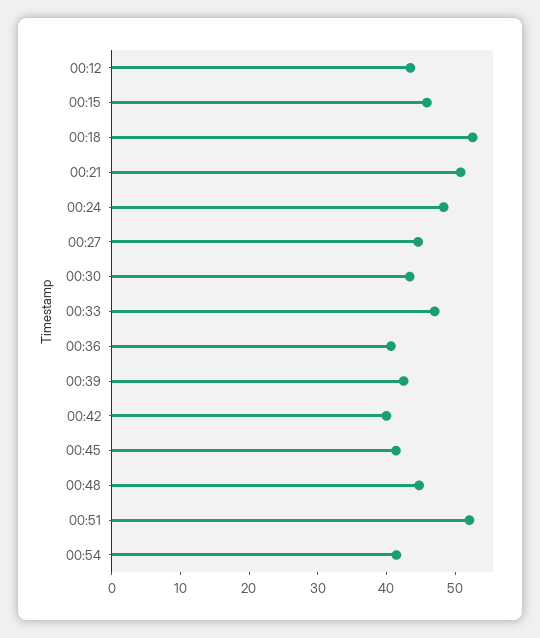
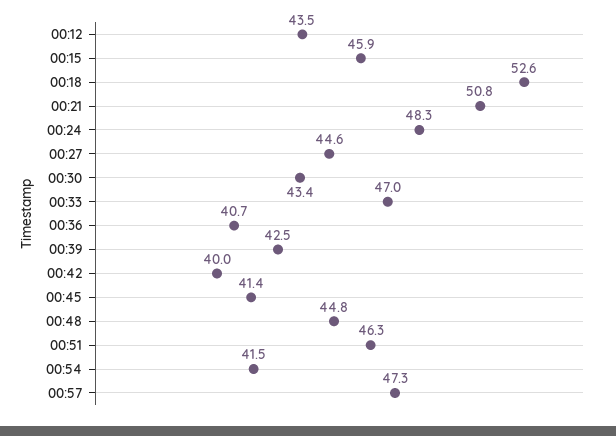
00:51: 52 -> 46.3
00:57: none -> 47.3

